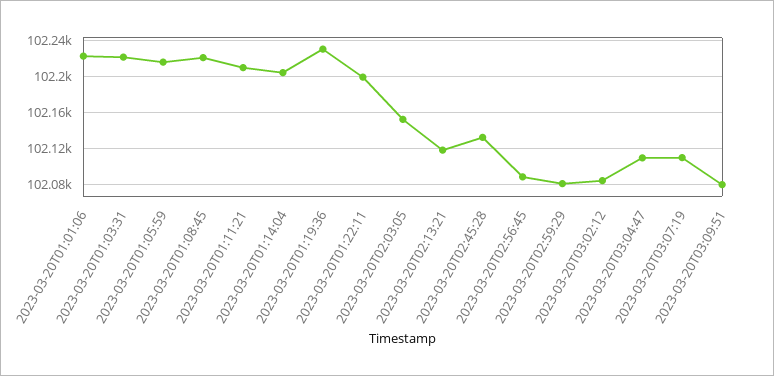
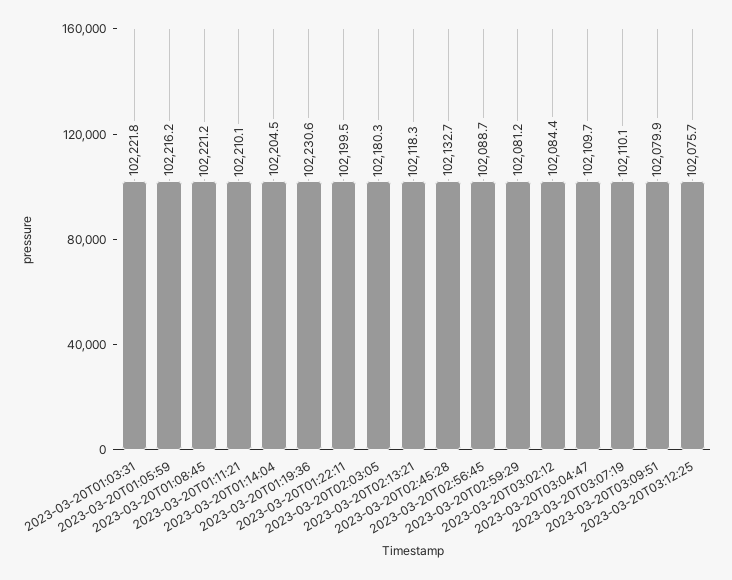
2023-03-20T01:01:06: 102220 -> none
2023-03-20T02:03:05: 102150 -> 102180.3
2023-03-20T03:12:25: none -> 102075.7

